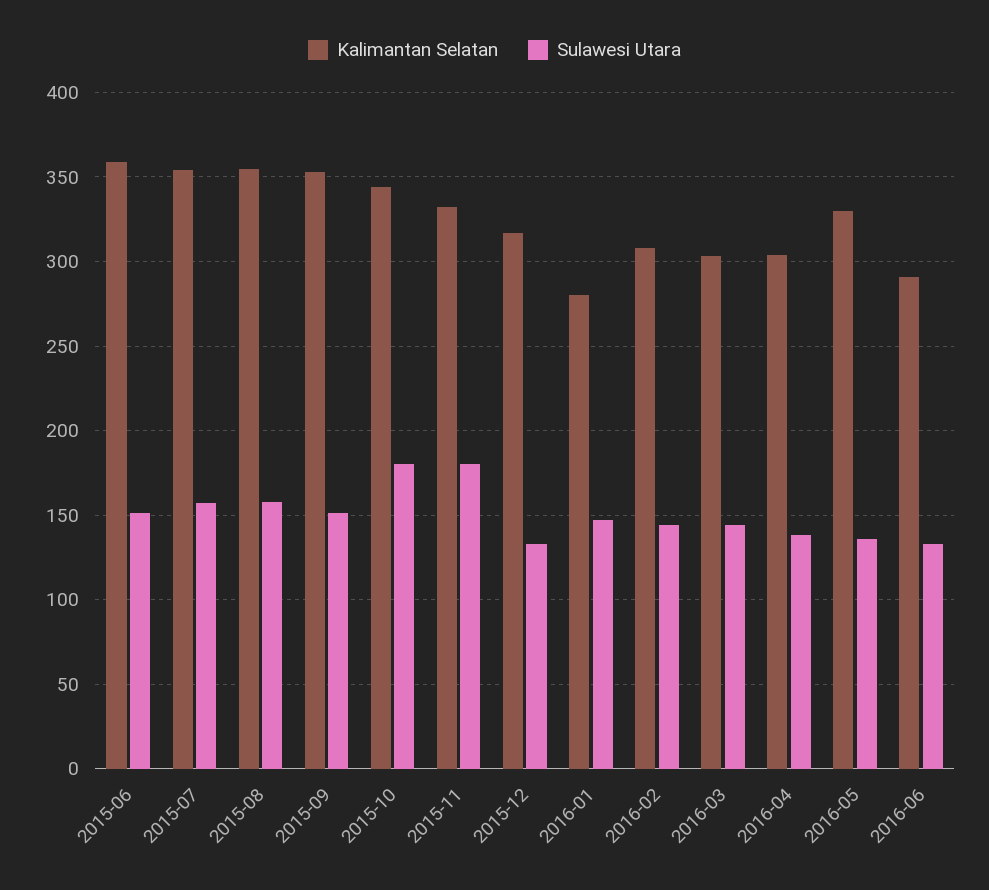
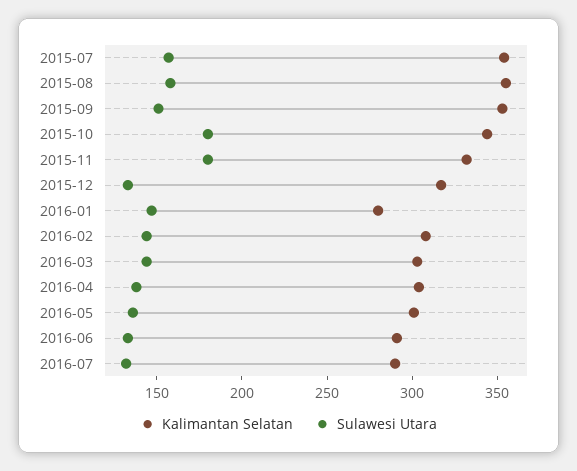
Kalimantan Selatan, 2015-06: 360 -> none
Sulawesi Utara, 2015-06: 150 -> none
Kalimantan Selatan, 2016-05: 330 -> 300
Kalimantan Selatan, 2016-07: none -> 290
Sulawesi Utara, 2016-07: none -> 130

